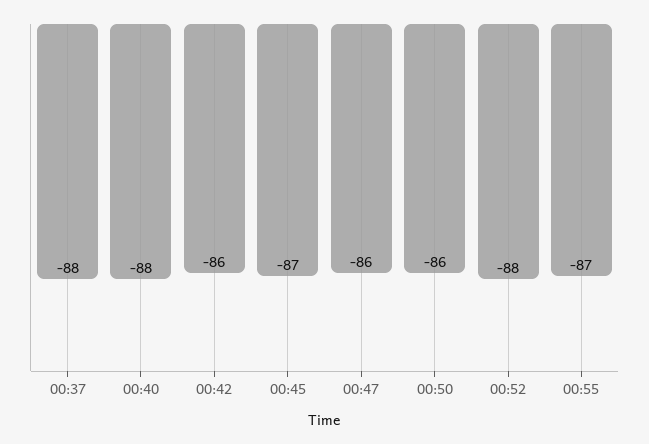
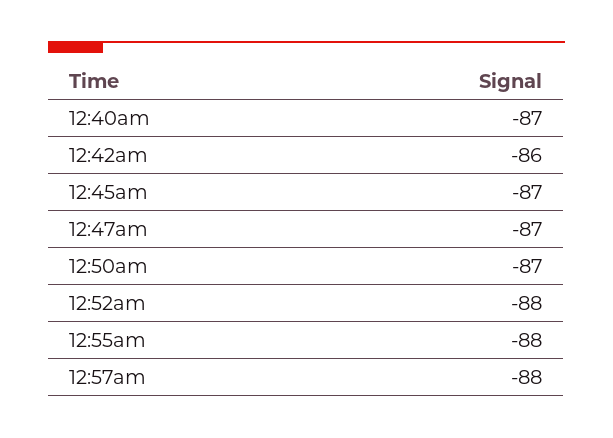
00:37: -88 -> none
00:40: -88 -> -87
00:47: -86 -> -87
00:50: -86 -> -87
00:55: -87 -> -88
12:57am: none -> -88

